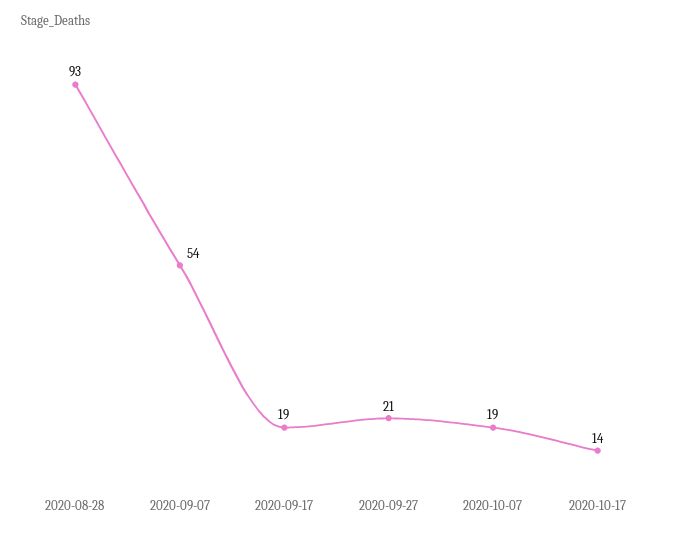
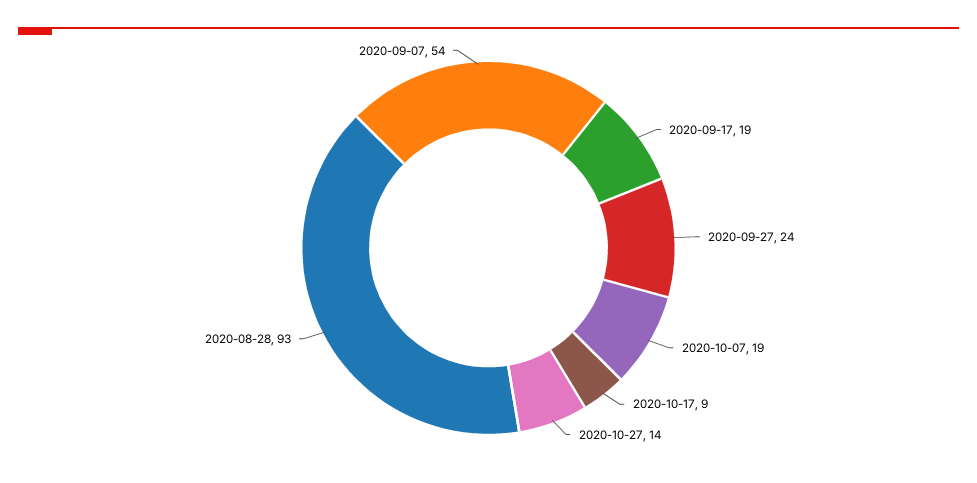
2020-09-27: 21 -> 24
2020-10-17: 14 -> 9
2020-10-27: none -> 14

